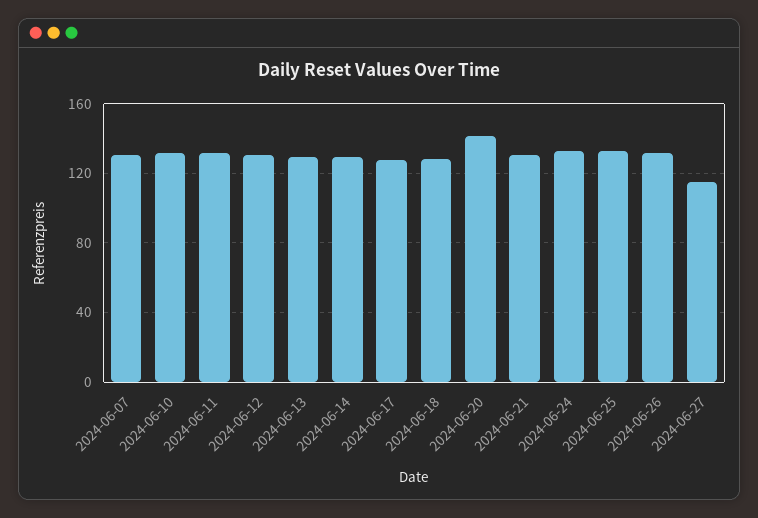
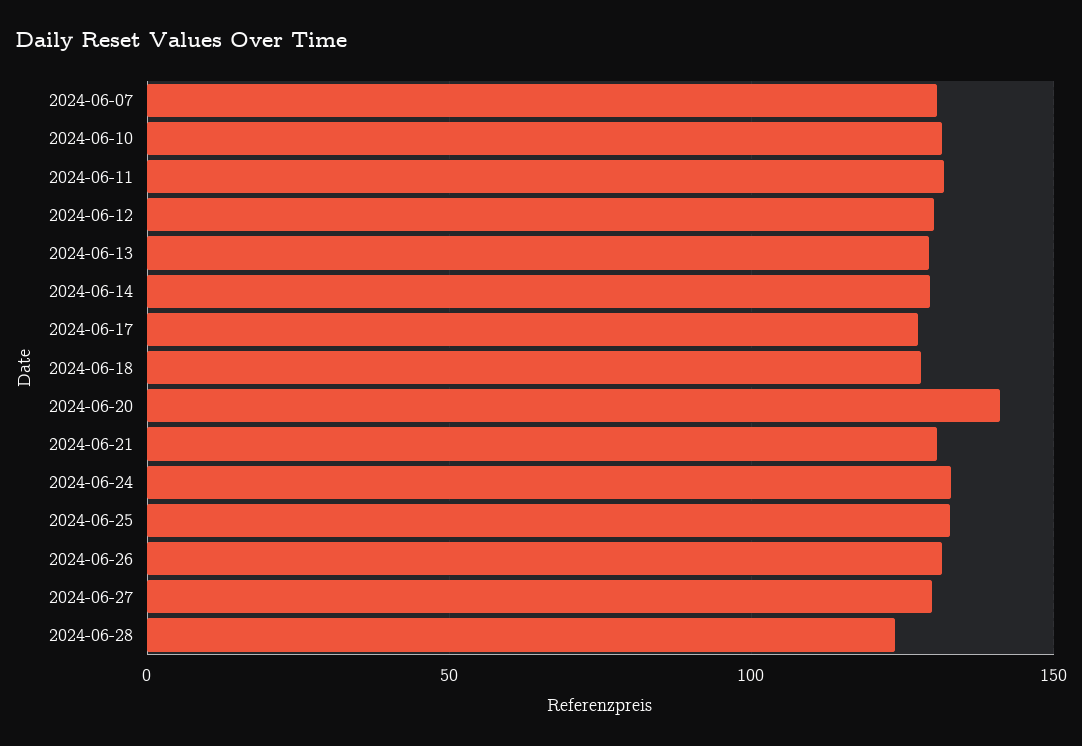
2024-06-27: 115 -> 130
2024-06-28: none -> 125

